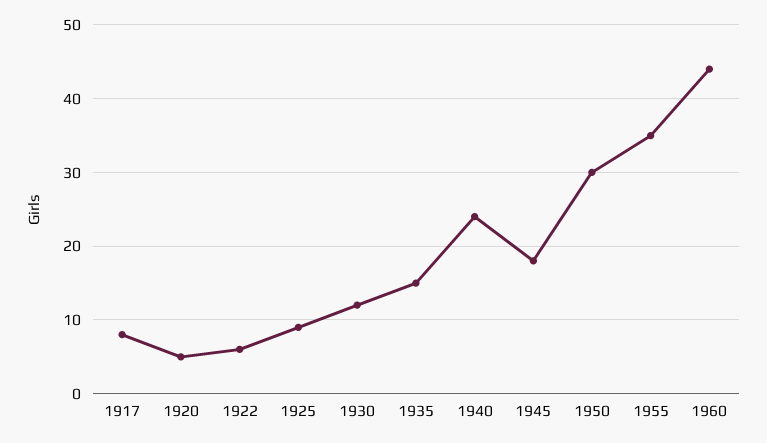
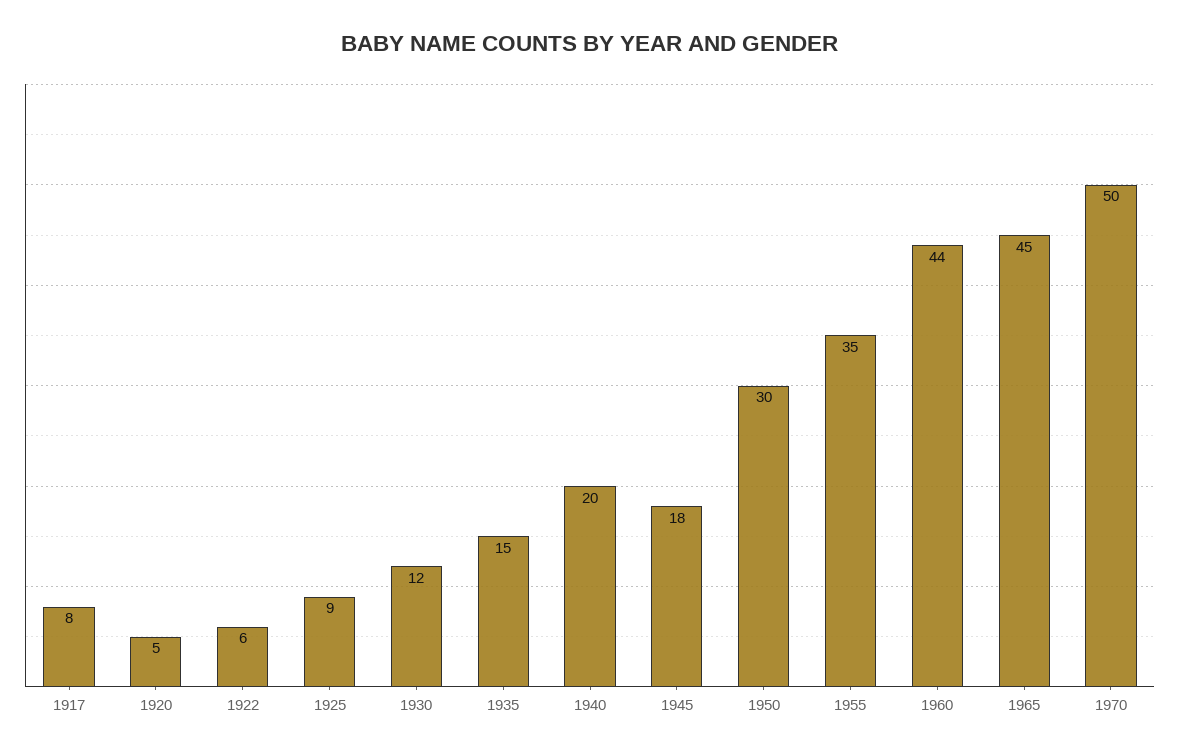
1940: 24 -> 20
1965: none -> 45
1970: none -> 50

